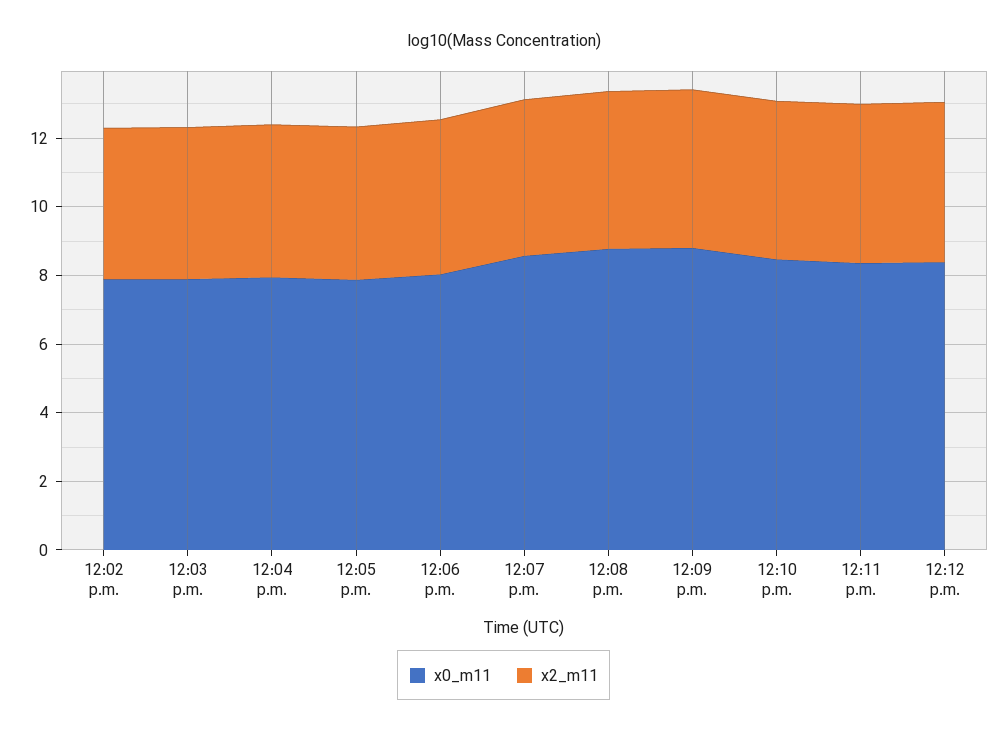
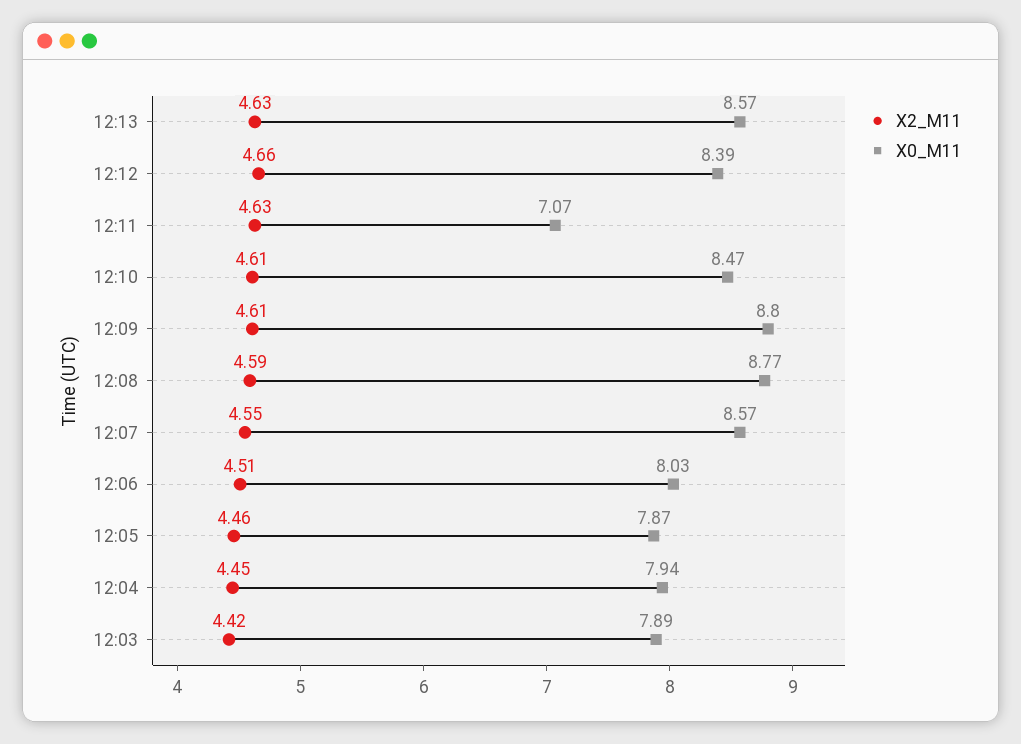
x0_m11, 12:02 p.m.: 8 -> none
x2_m11, 12:02 p.m.: 4.5 -> none
x0_m11, 12:11 p.m.: 8.5 -> 7.07
x2_m11, 12:13: none -> 4.63
x0_m11, 12:13: none -> 8.57

